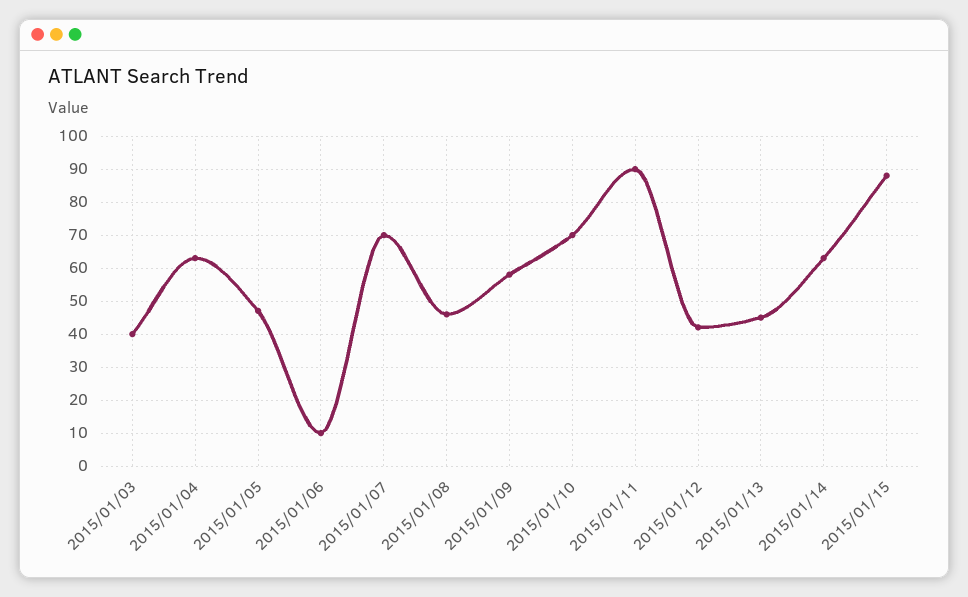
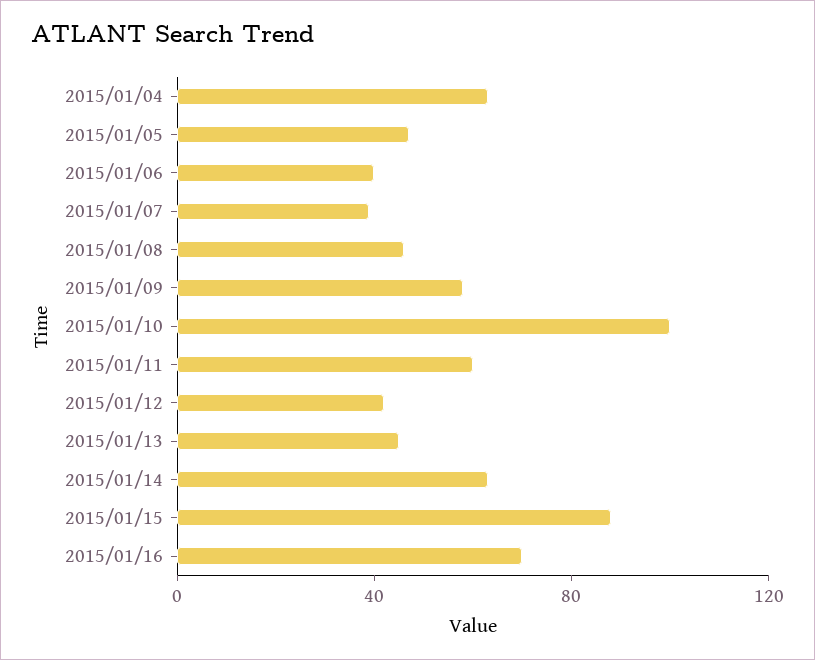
2015/01/03: 40 -> none
2015/01/06: 10 -> 40
2015/01/07: 70 -> 40
2015/01/10: 70 -> 100
2015/01/11: 90 -> 60
2015/01/16: none -> 70

